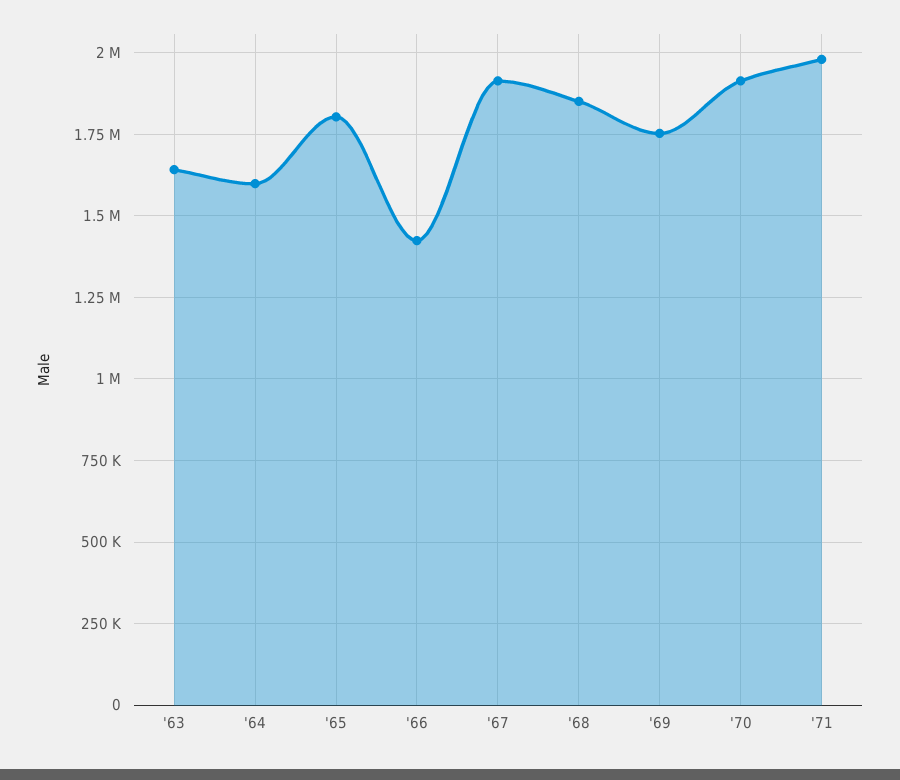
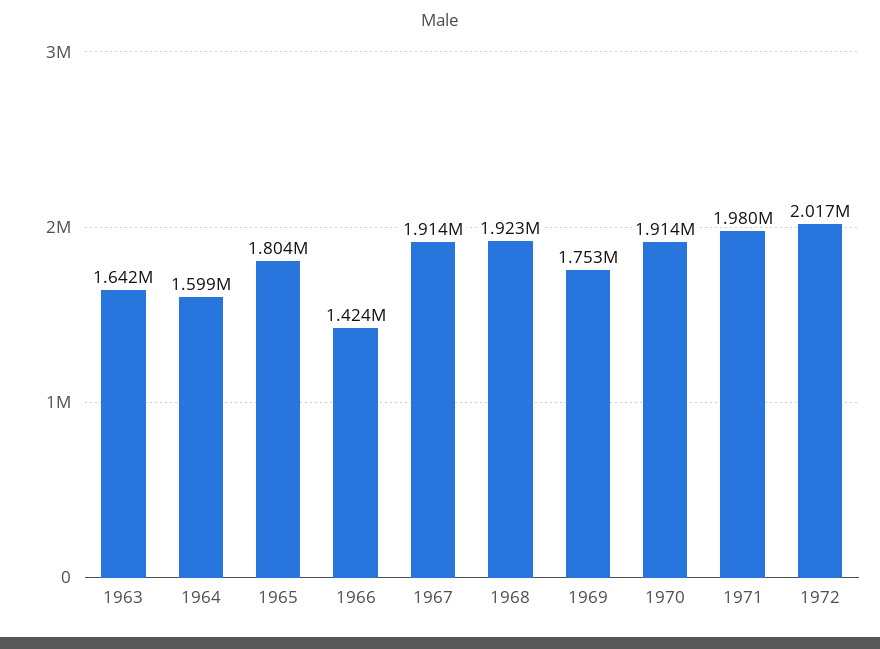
'68: 1850000 -> 1923000
1972: none -> 2017000

